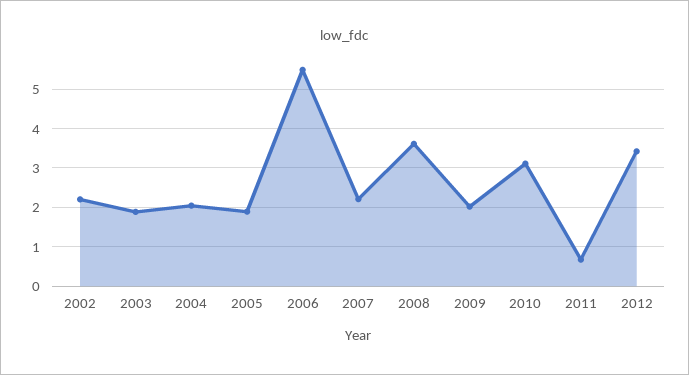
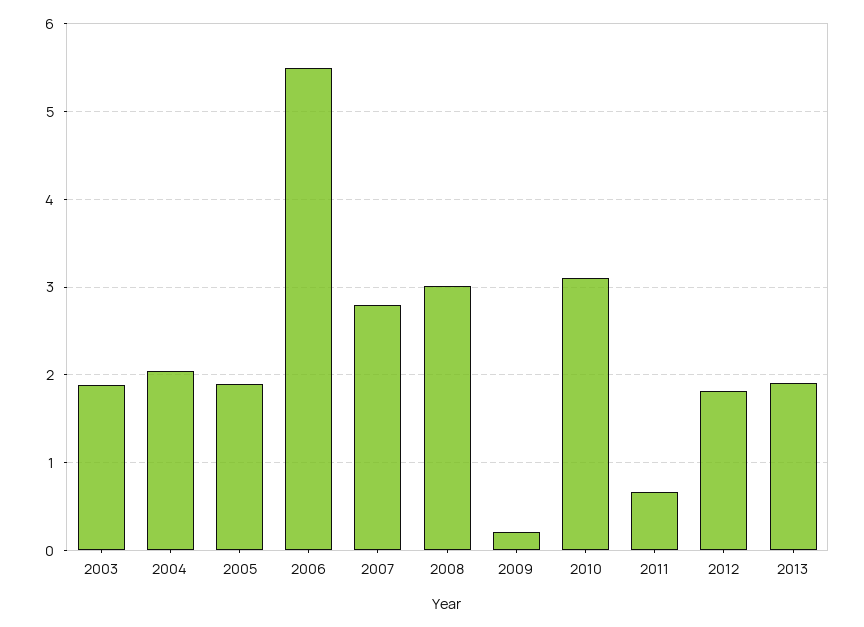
2002: 2.2 -> none
2007: 2.2 -> 2.8
2008: 3.6 -> 3
2009: 2 -> 0.2
2012: 3.4 -> 1.8
2013: none -> 1.9

